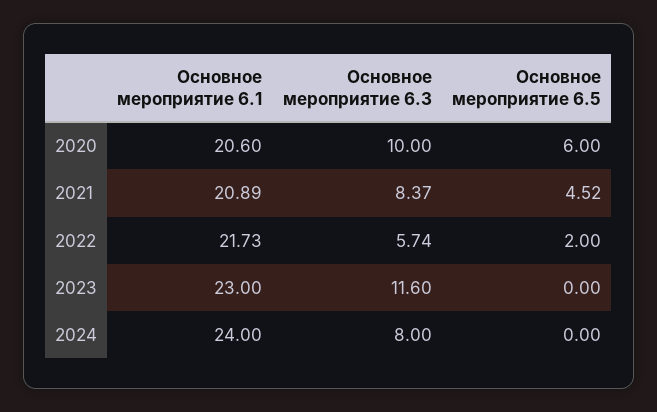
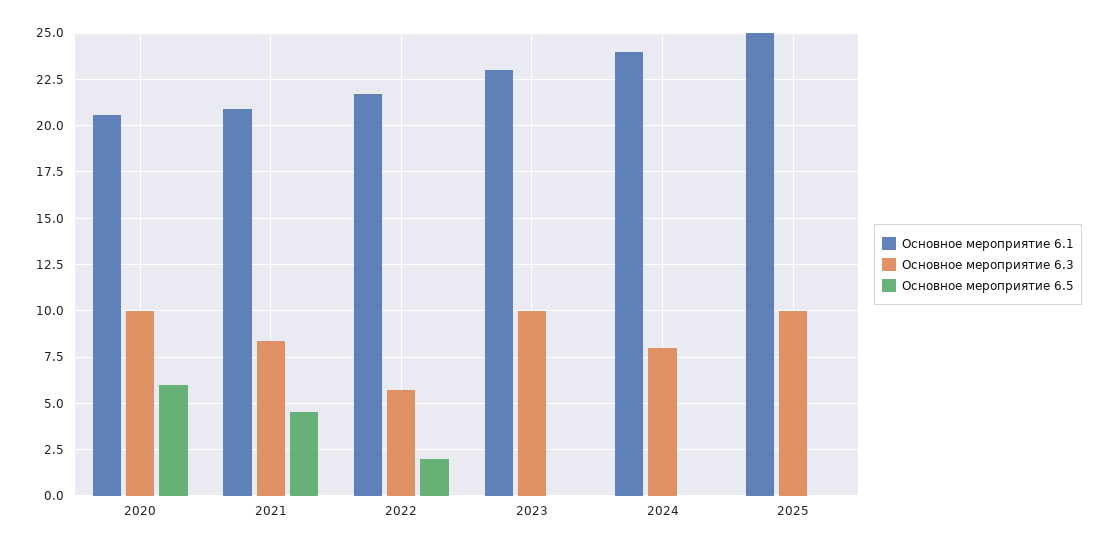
Основное мероприятие 6.3, 2023: 11.6 -> 10
Основное мероприятие 6.1, 2025: none -> 25
Основное мероприятие 6.3, 2025: none -> 10
Основное мероприятие 6.5, 2025: none -> 0

